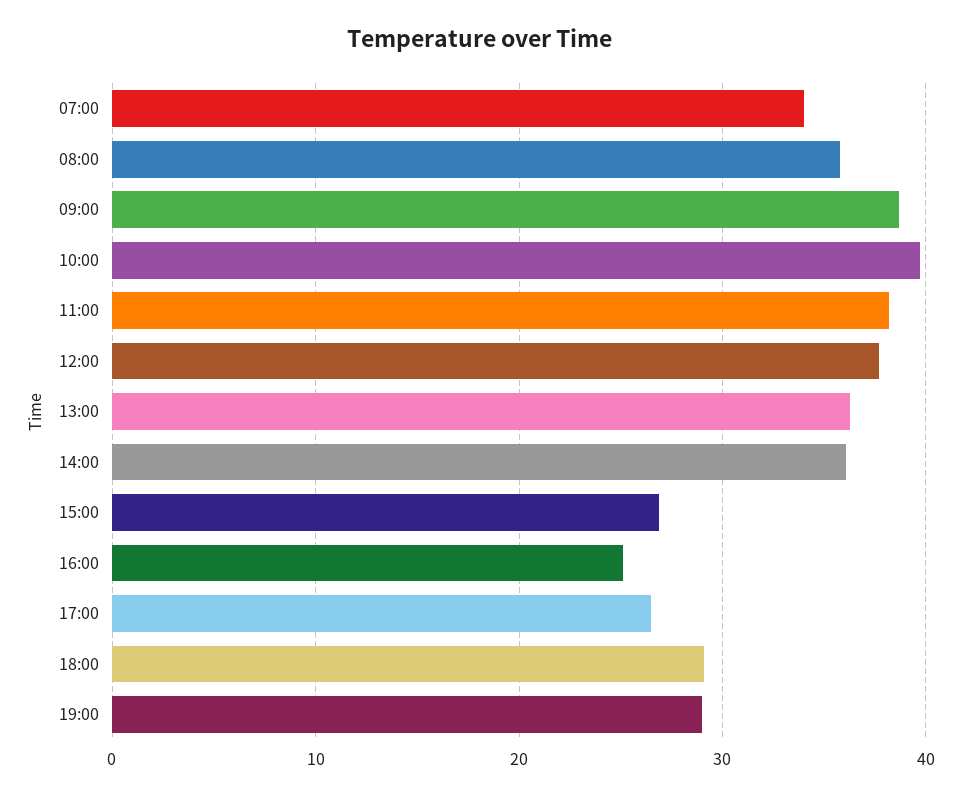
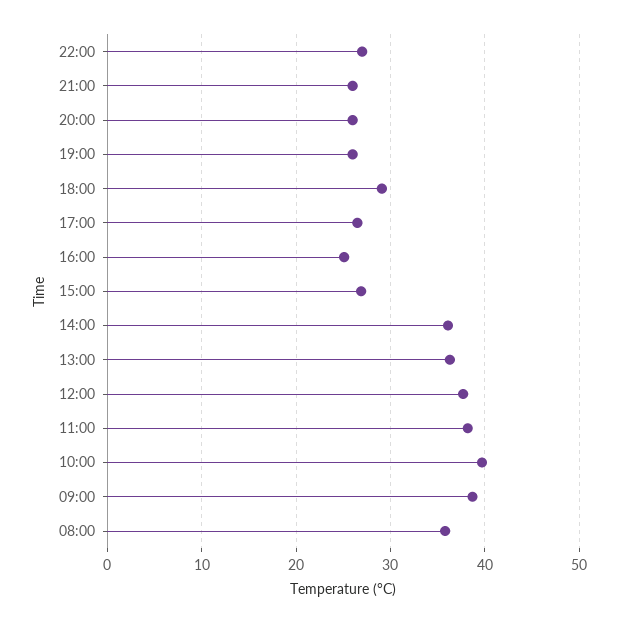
07:00: 34 -> none
19:00: 29 -> 26
22:00: none -> 27
21:00: none -> 26
20:00: none -> 26

